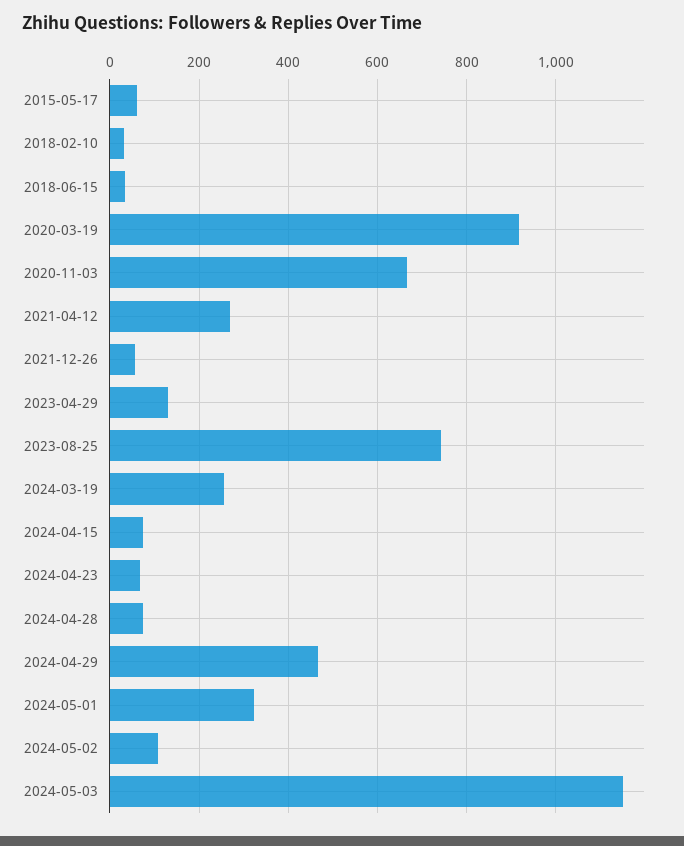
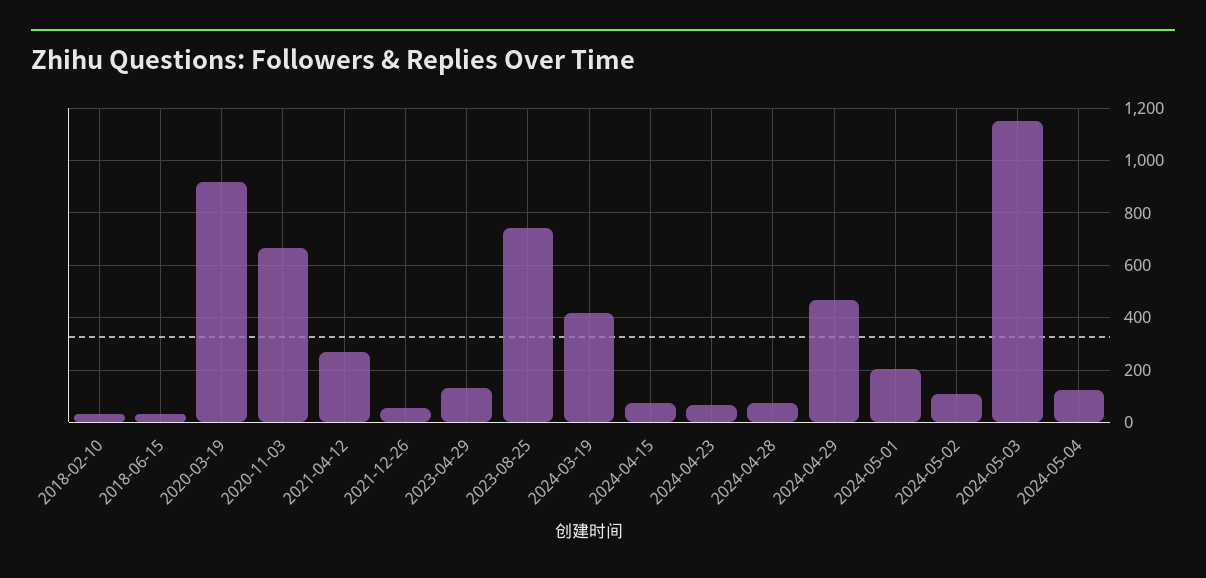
2015-05-17: 60 -> none
2024-03-19: 260 -> 425
2024-05-01: 320 -> 200
2024-05-04: none -> 125

